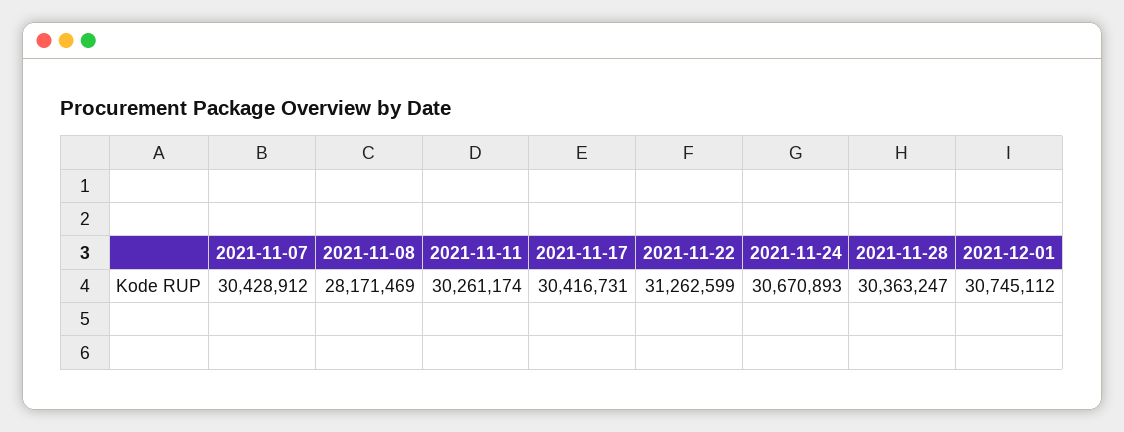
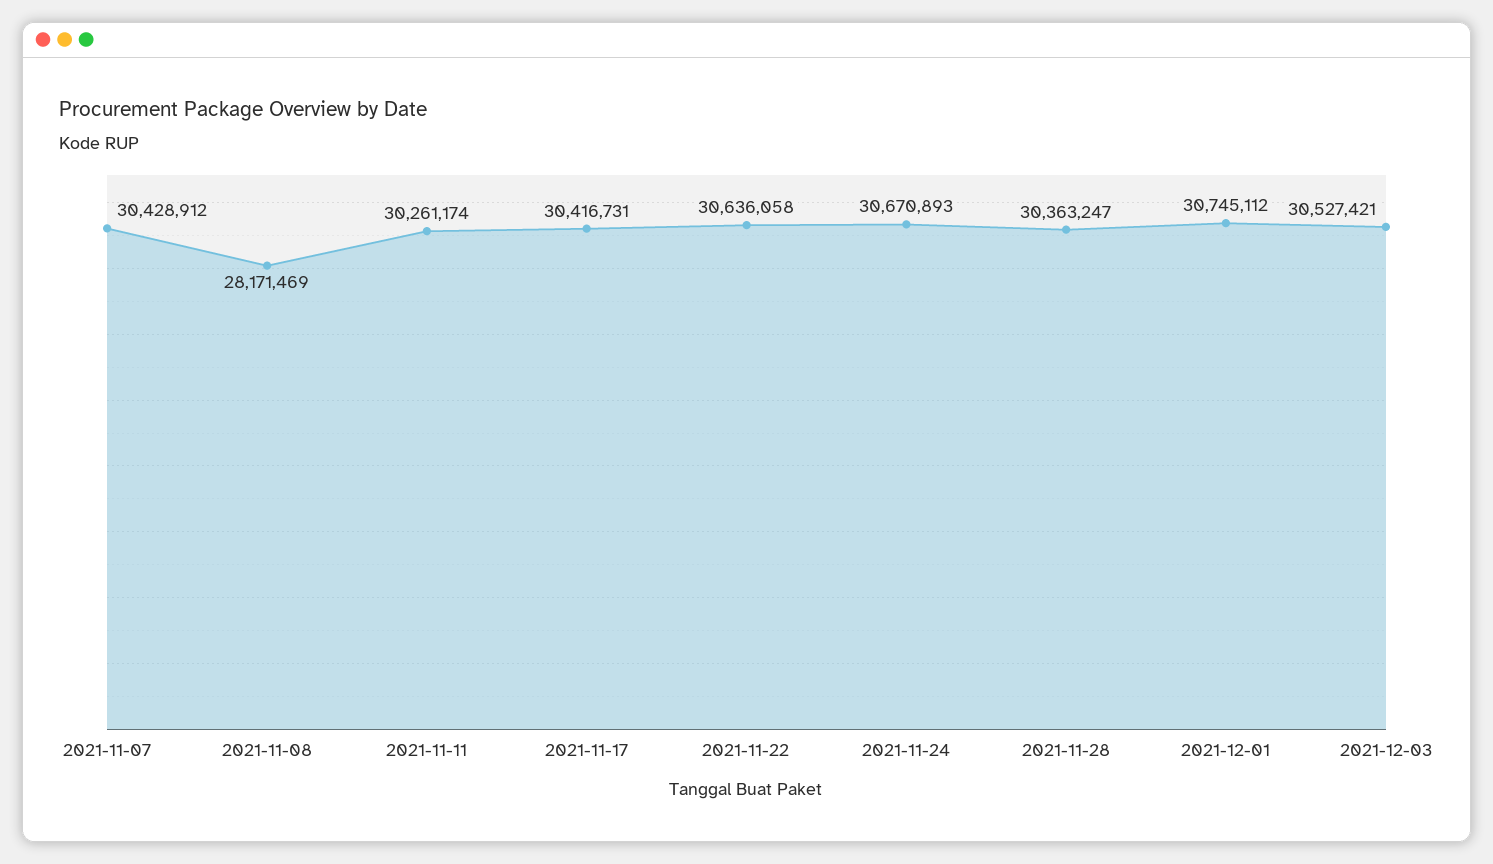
2021-11-22: 31262599 -> 30636058
2021-12-03: none -> 30527421

